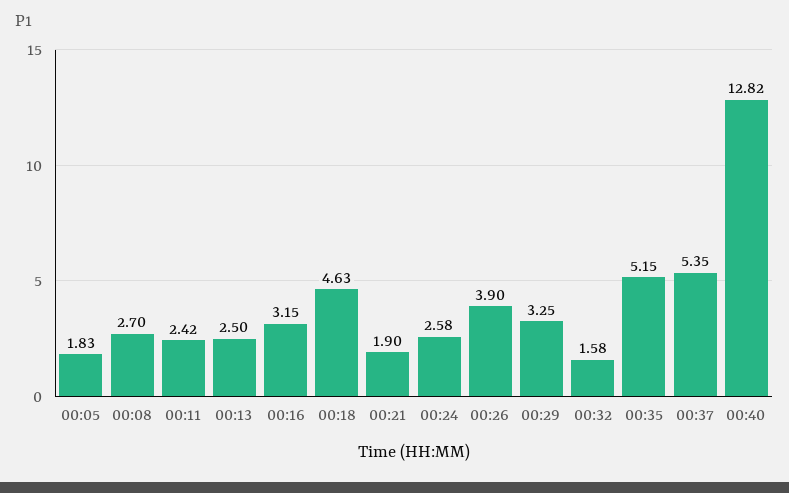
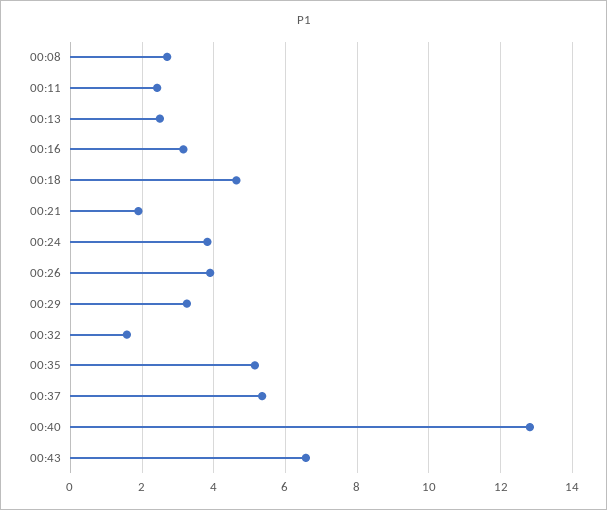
00:05: 1.83 -> none
00:24: 2.58 -> 3.8
00:43: none -> 6.6

